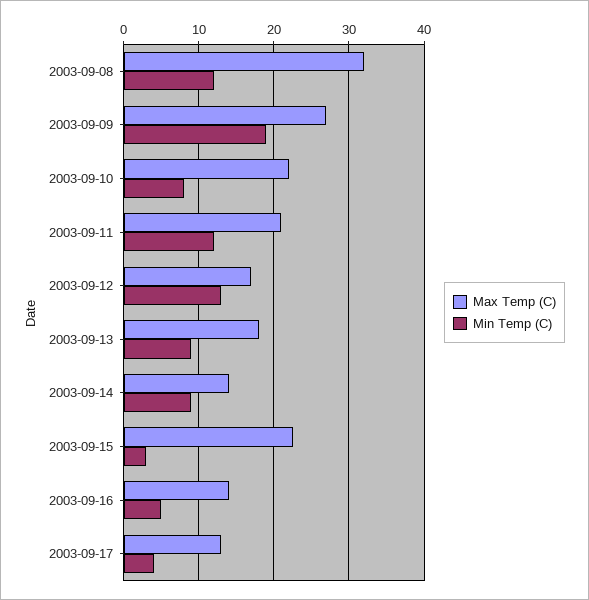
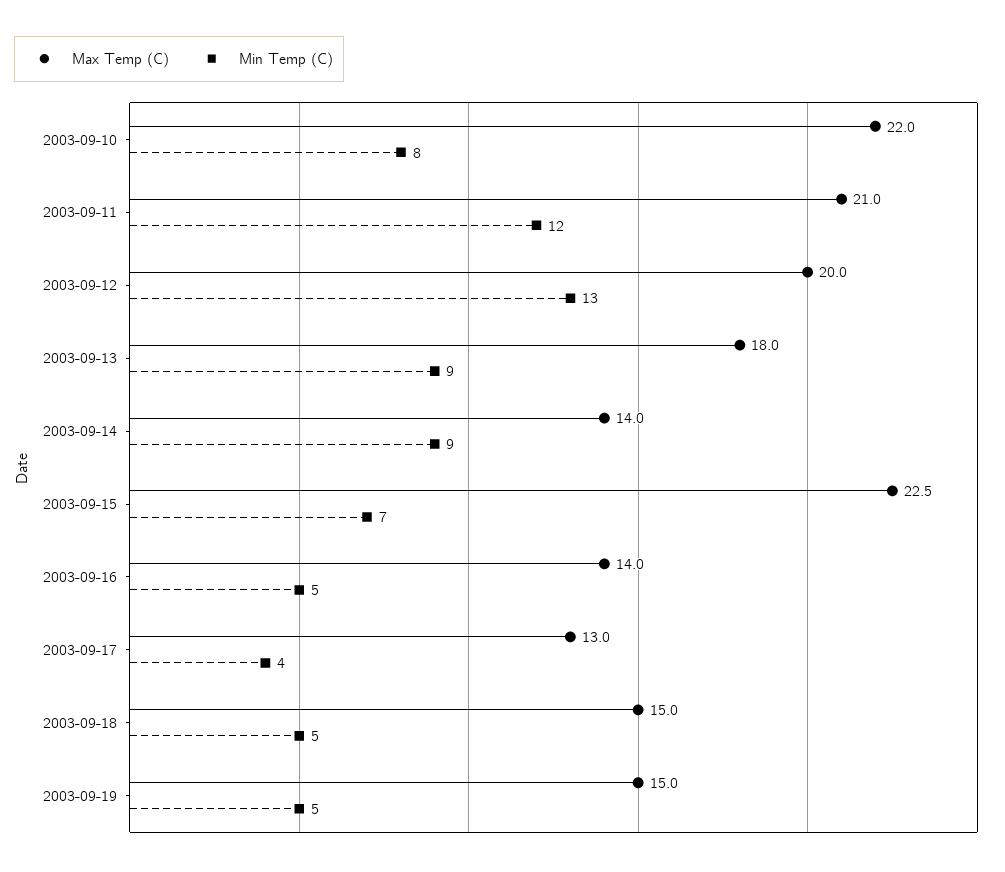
Max Temp (C), 2003-09-08: 32 -> none
Min Temp (C), 2003-09-08: 12 -> none
Max Temp (C), 2003-09-09: 27 -> none
Min Temp (C), 2003-09-09: 19 -> none
Max Temp (C), 2003-09-12: 17 -> 20
Min Temp (C), 2003-09-15: 3 -> 7
Max Temp (C), 2003-09-18: none -> 15
Min Temp (C), 2003-09-18: none -> 5
Max Temp (C), 2003-09-19: none -> 15
Min Temp (C), 2003-09-19: none -> 5

